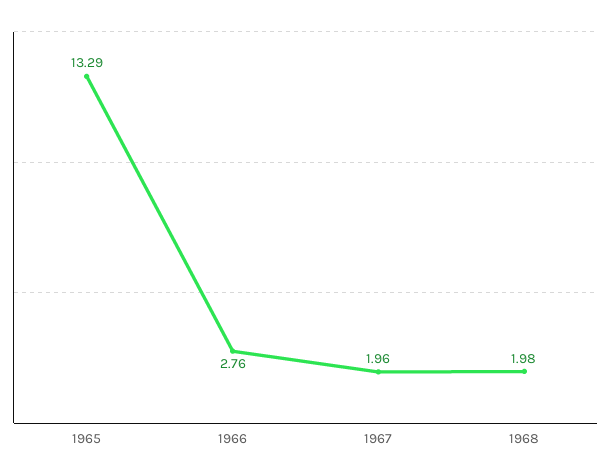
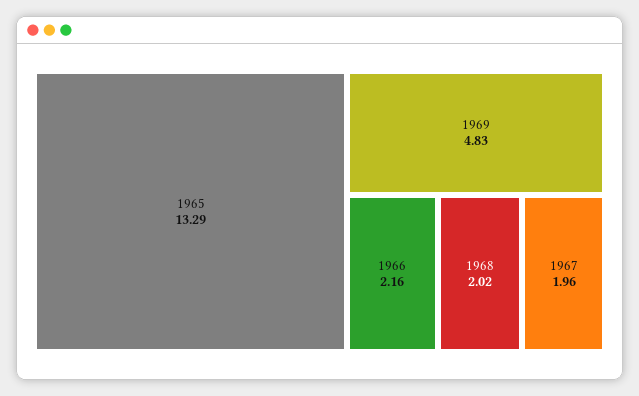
1966: 2.76 -> 2.16
1968: 1.98 -> 2.02
1969: none -> 4.83

